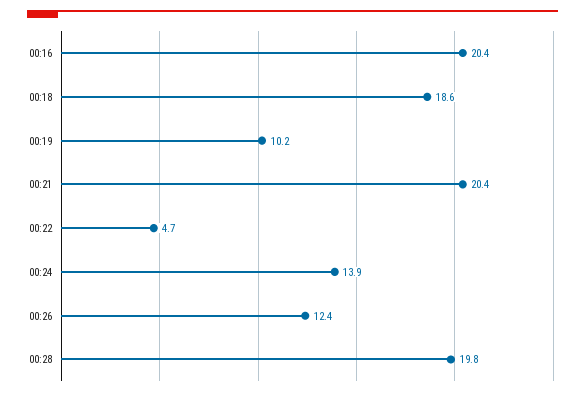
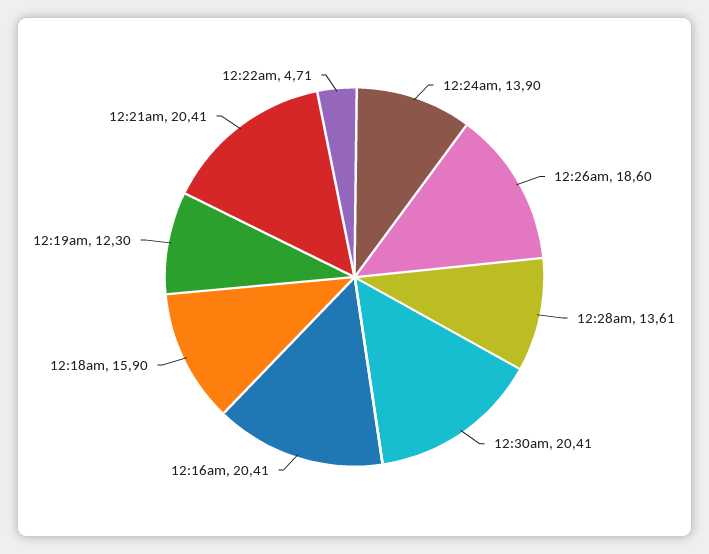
00:18: 18.6 -> 15.9
00:19: 10.2 -> 12.3
00:26: 12.4 -> 18.6
00:28: 19.8 -> 13.61
12:30am: none -> 20.41

